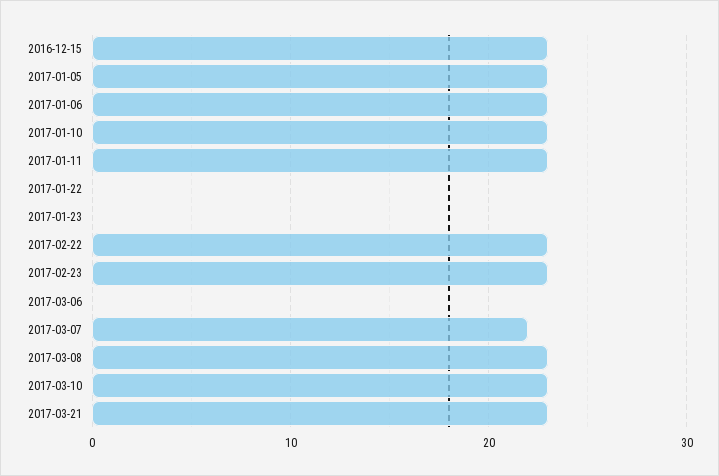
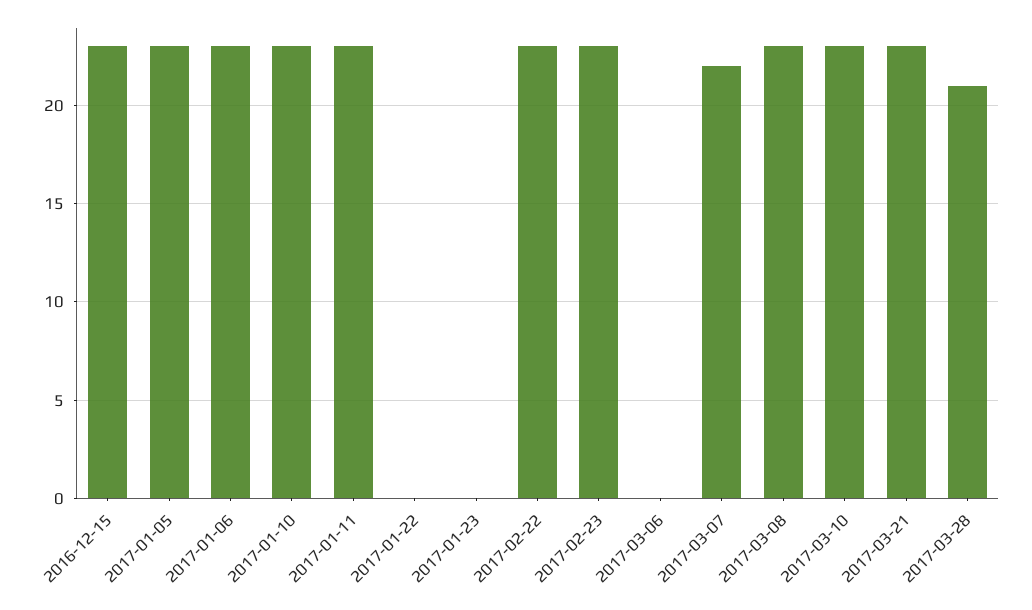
2017-03-28: none -> 21

